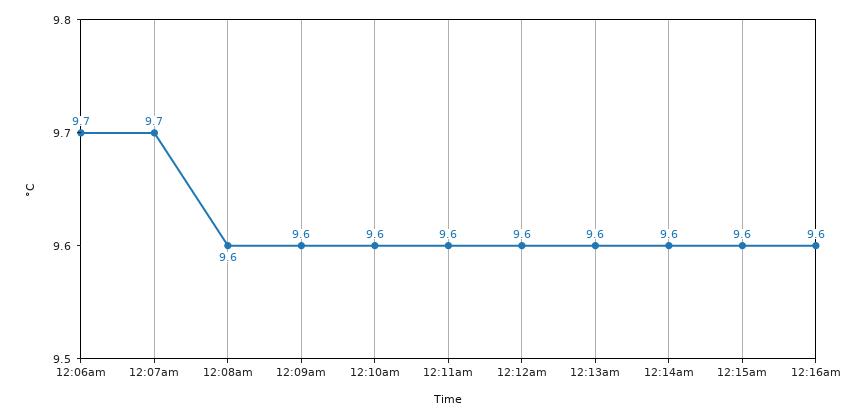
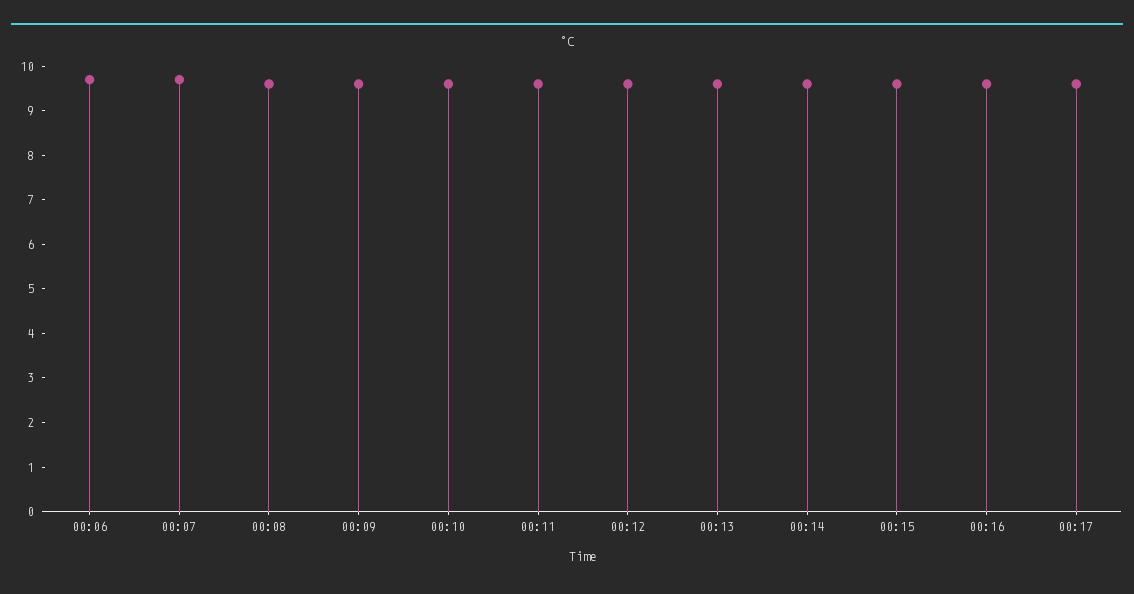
00:17: none -> 9.5

